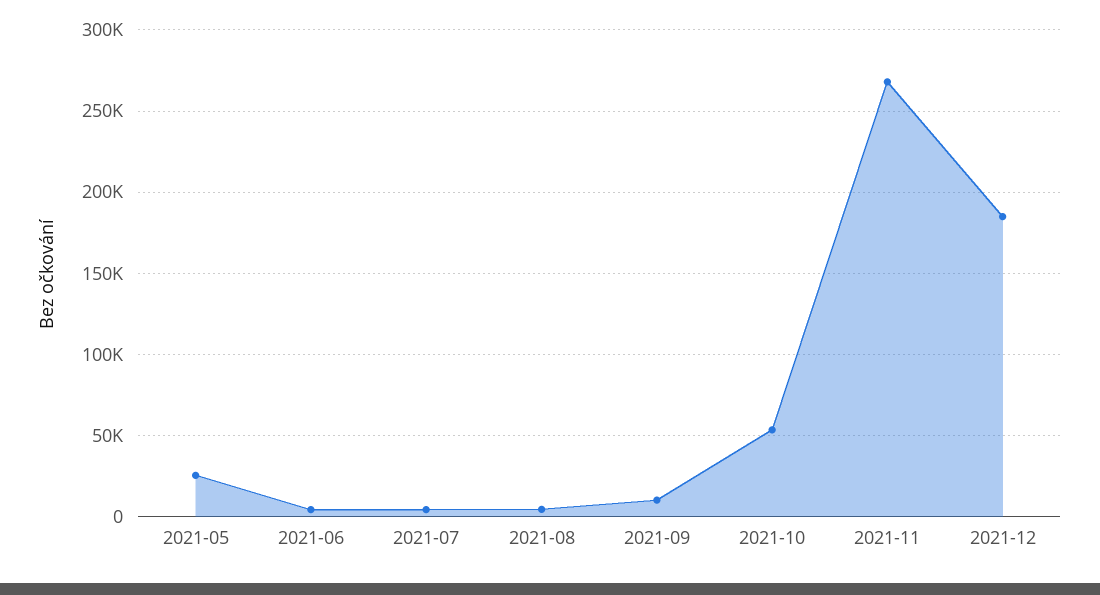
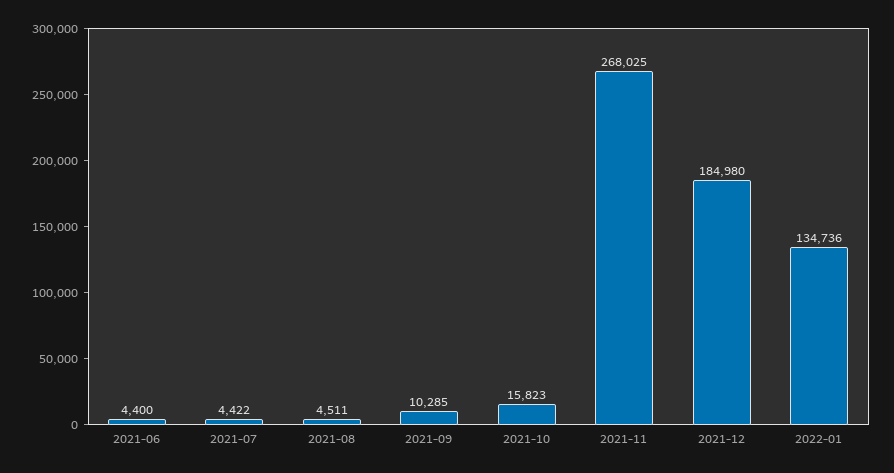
2021-05: 25000 -> none
2021-10: 55000 -> 15823
2022-01: none -> 134736

